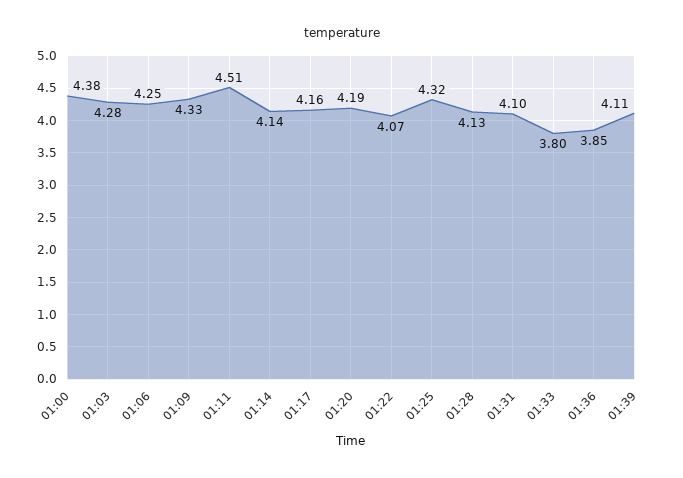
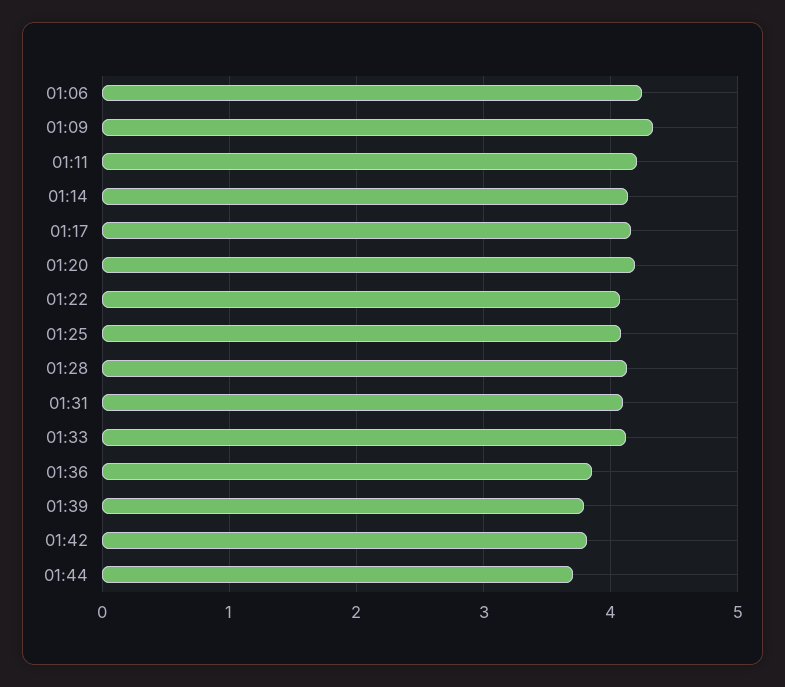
01:00: 4.38 -> none
01:03: 4.28 -> none
01:11: 4.51 -> 4.2
01:25: 4.32 -> 4.1
01:33: 3.8 -> 4.1
01:39: 4.11 -> 3.8
01:42: none -> 3.8
01:44: none -> 3.7

